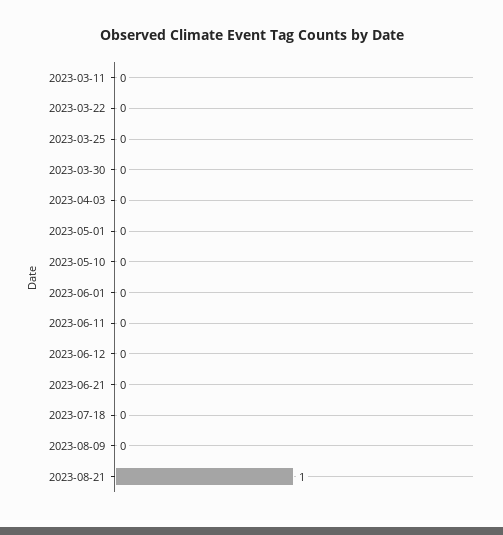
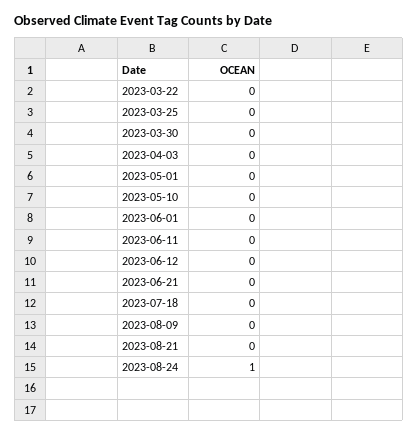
2023-03-11: 0 -> none
2023-08-21: 1 -> 0
2023-08-24: none -> 1

